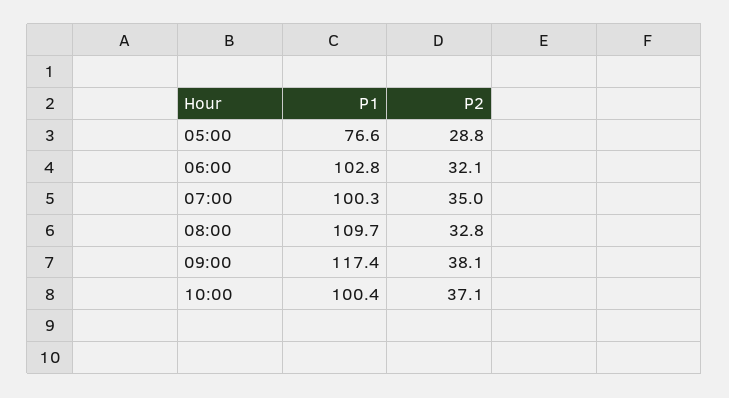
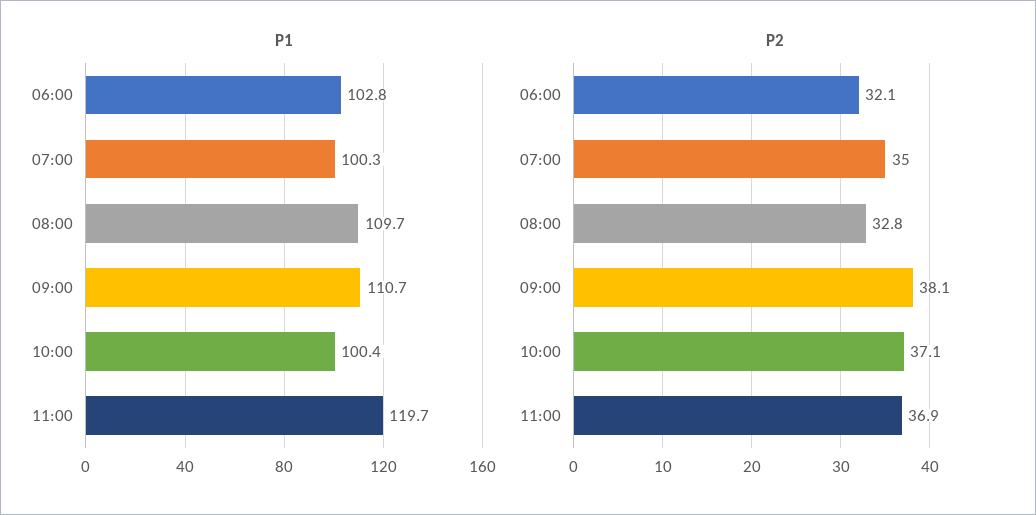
P1, 05:00: 76.6 -> none
P2, 05:00: 28.8 -> none
P1, 09:00: 117.4 -> 110.7
P1, 11:00: none -> 119.7
P2, 11:00: none -> 36.9

